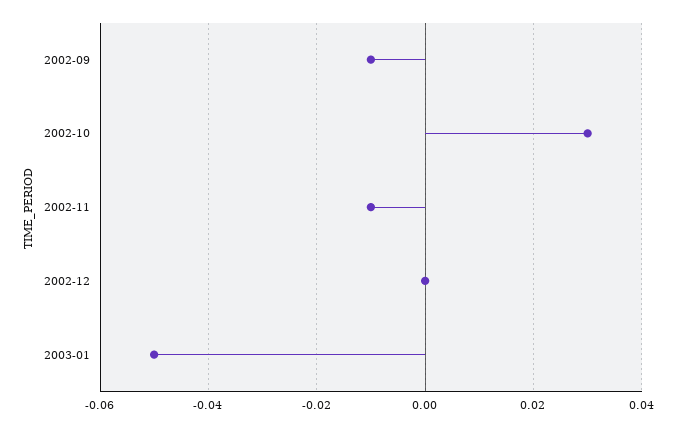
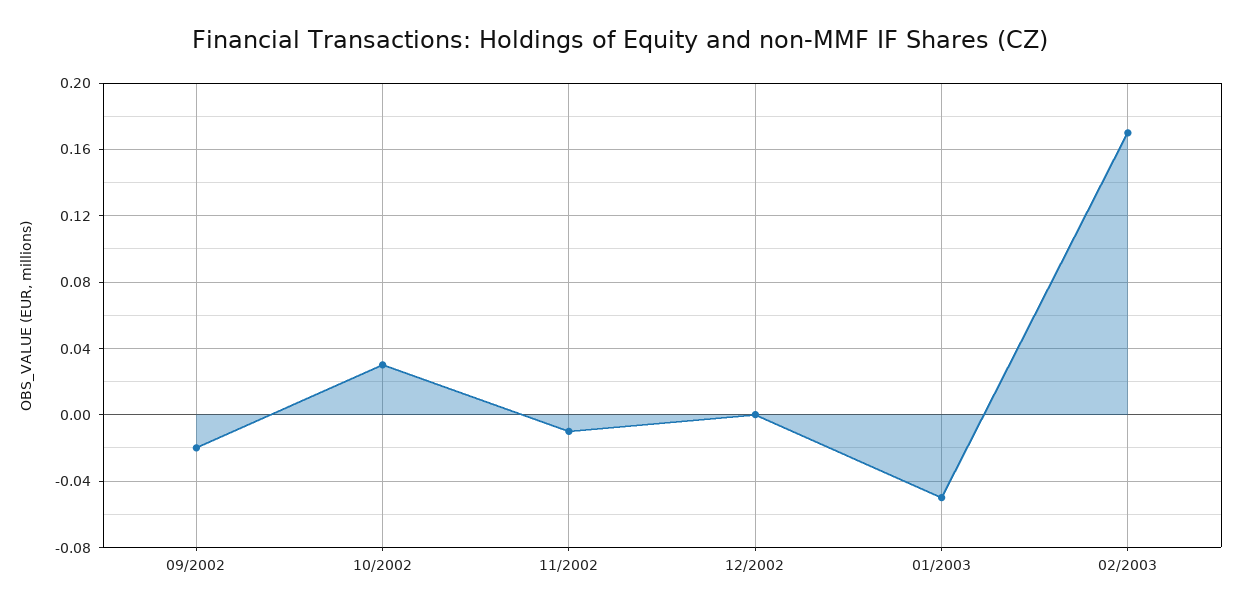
2002-09: -0.01 -> -0.02
02/2003: none -> 0.17

